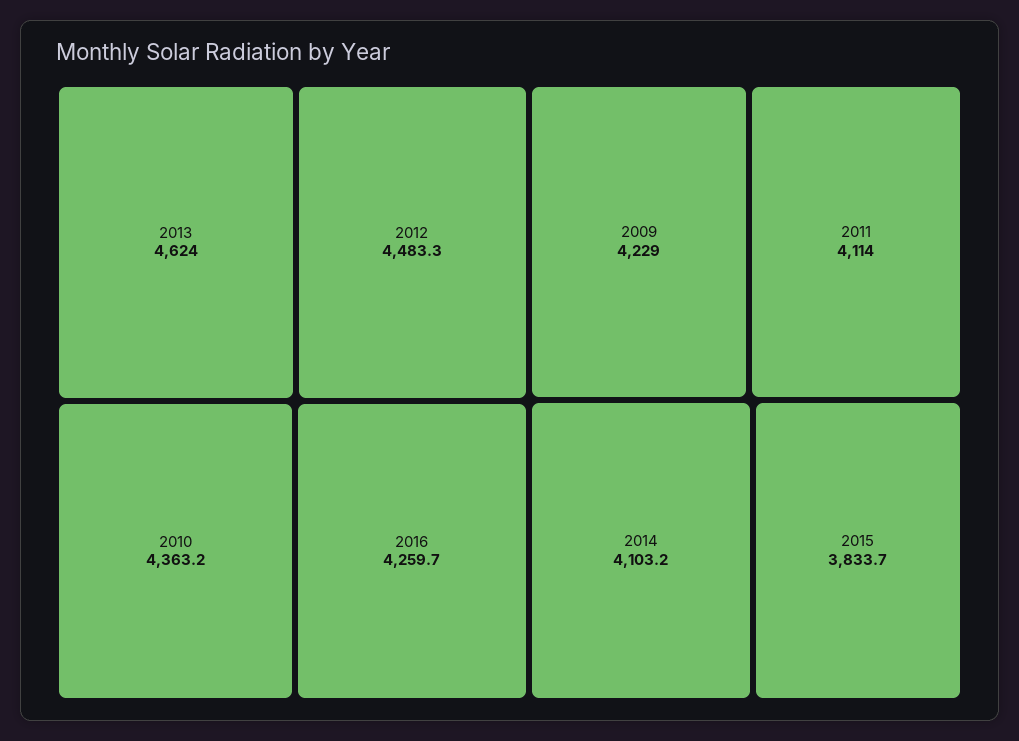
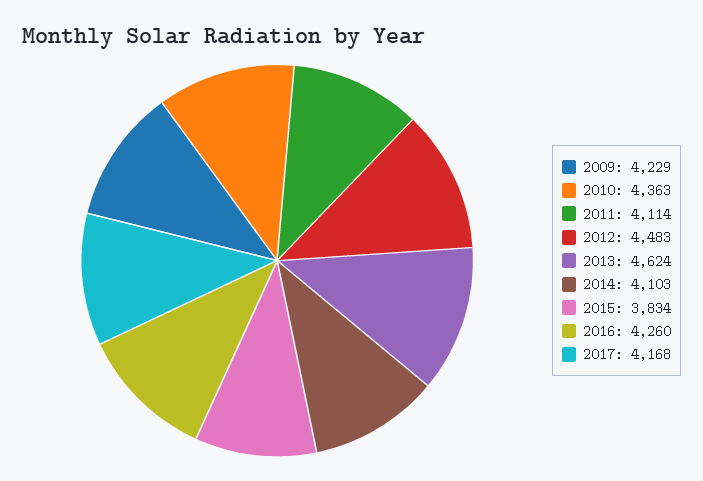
2017: none -> 4168

